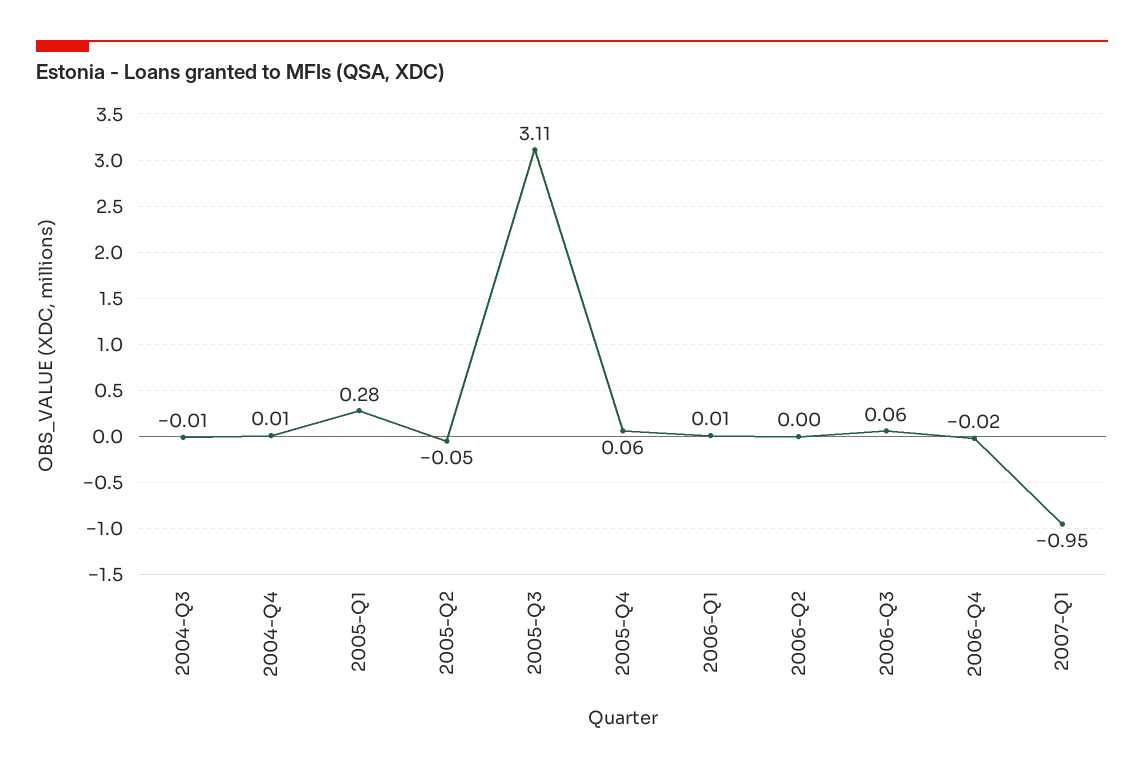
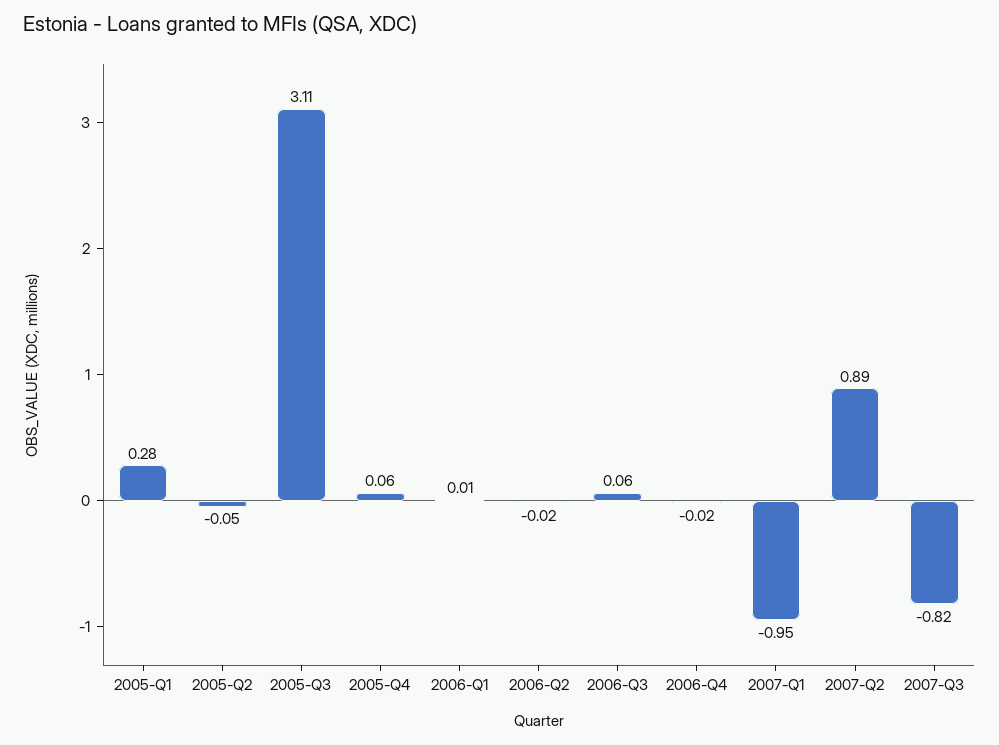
2004-Q3: -0.01 -> none
2004-Q4: 0.01 -> none
2006-Q2: 0 -> -0.02
2007-Q2: none -> 0.89
2007-Q3: none -> -0.82

